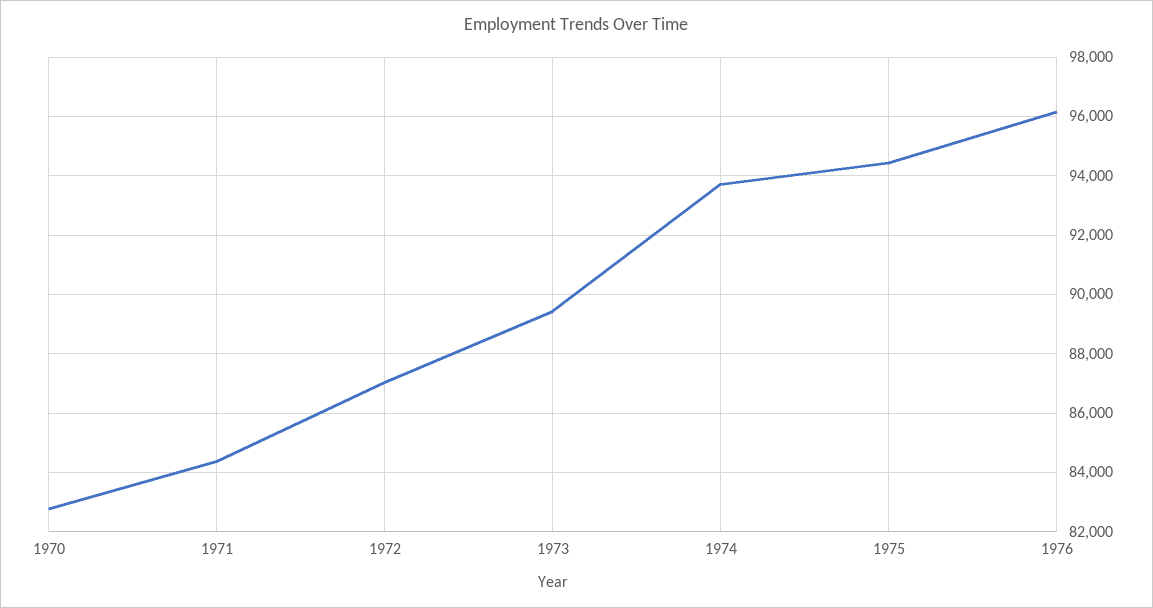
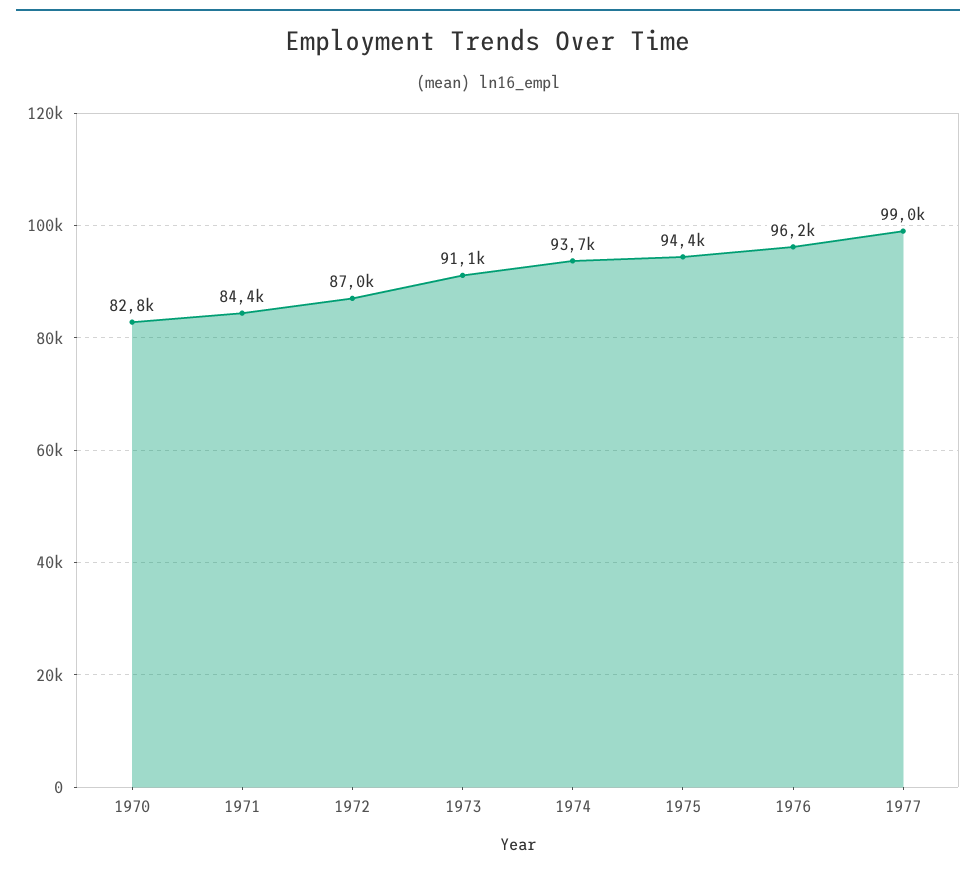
1973: 89500 -> 91100
1977: none -> 99000

